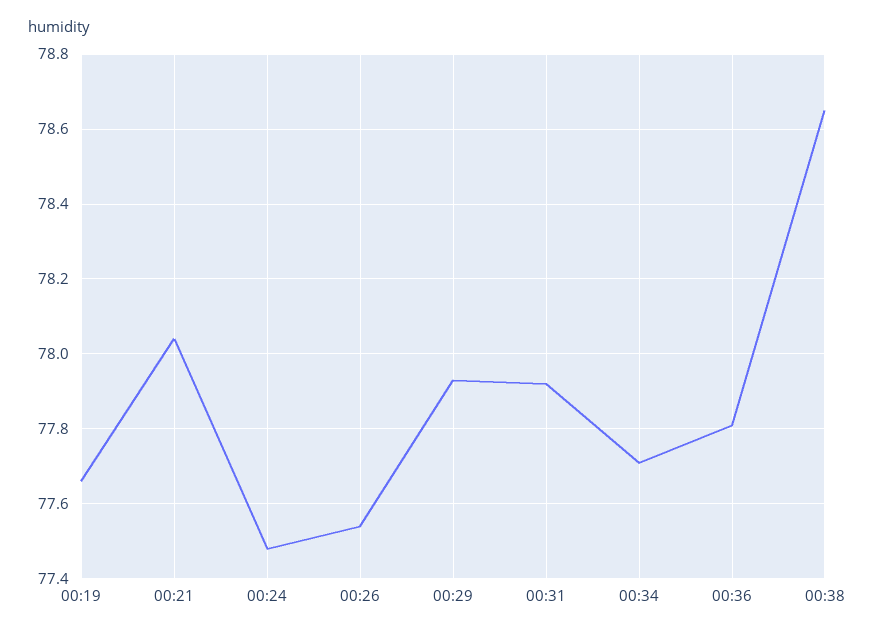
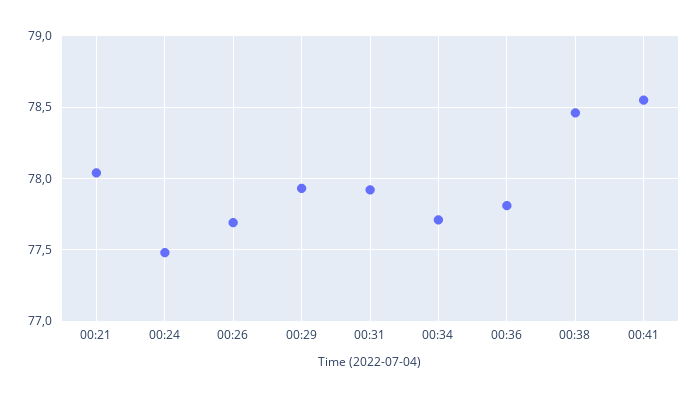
00:19: 77.65 -> none
00:26: 77.55 -> 77.7
00:38: 78.65 -> 78.45
00:41: none -> 78.55

